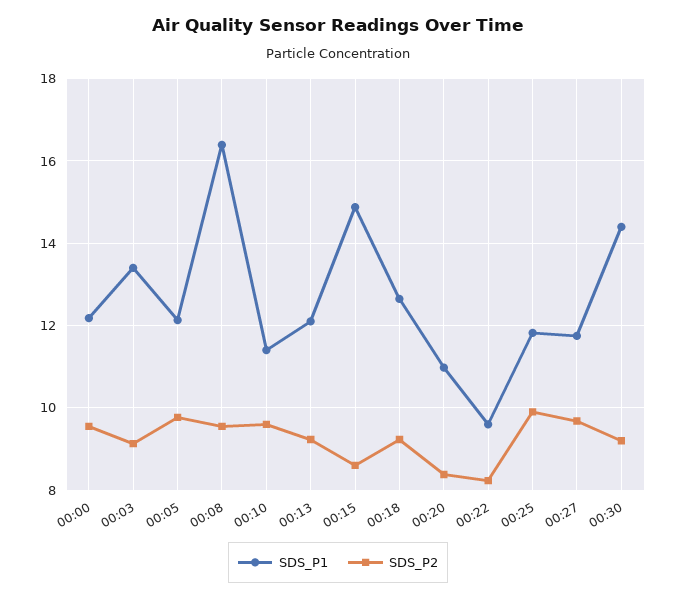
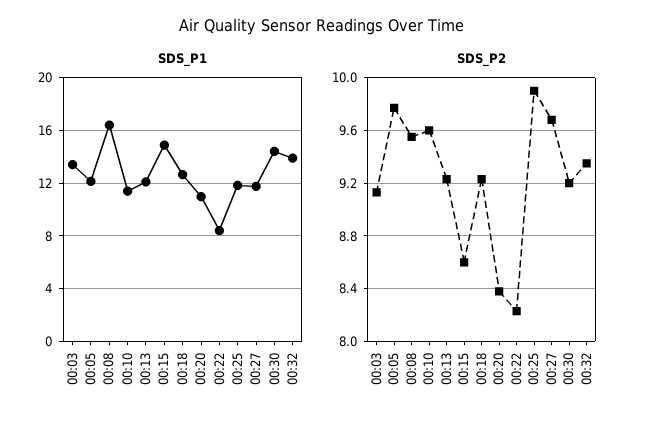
SDS_P1, 00:00: 12.2 -> none
SDS_P2, 00:00: 9.6 -> none
SDS_P1, 00:22: 9.6 -> 8.5
SDS_P1, 00:32: none -> 14
SDS_P2, 00:32: none -> 9.35

